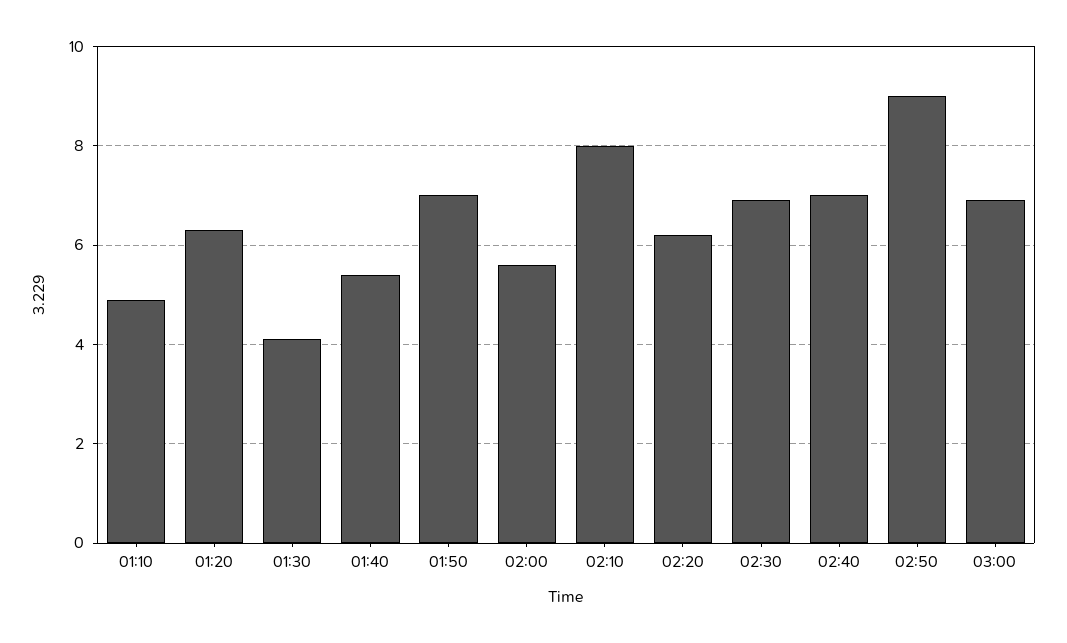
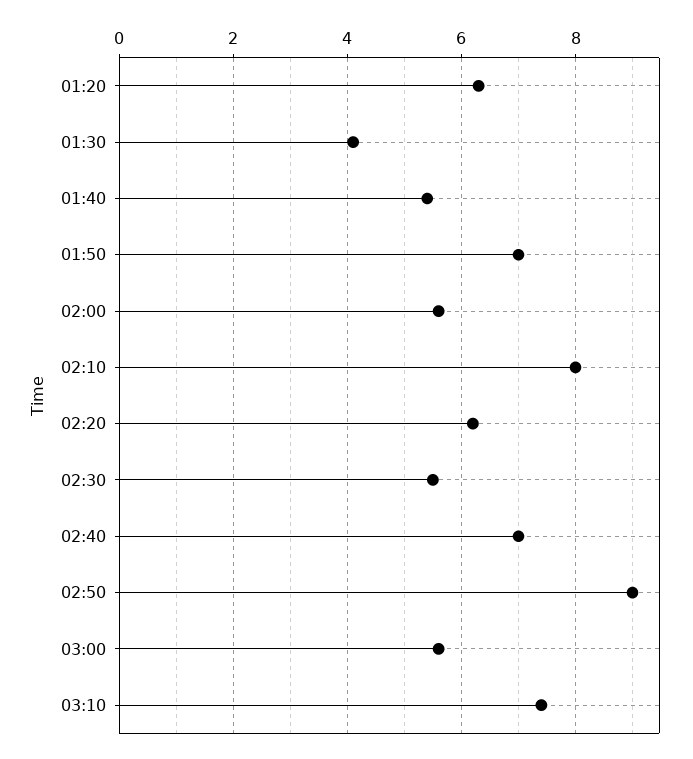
01:10: 5 -> none
02:30: 7 -> 5.5
03:00: 7 -> 5.5
03:10: none -> 7.5

